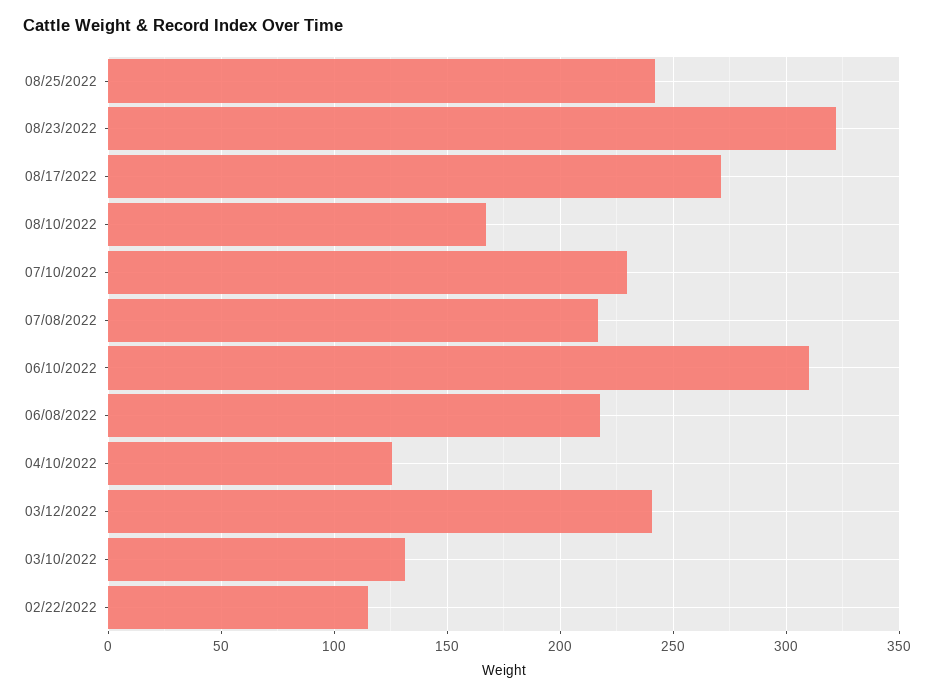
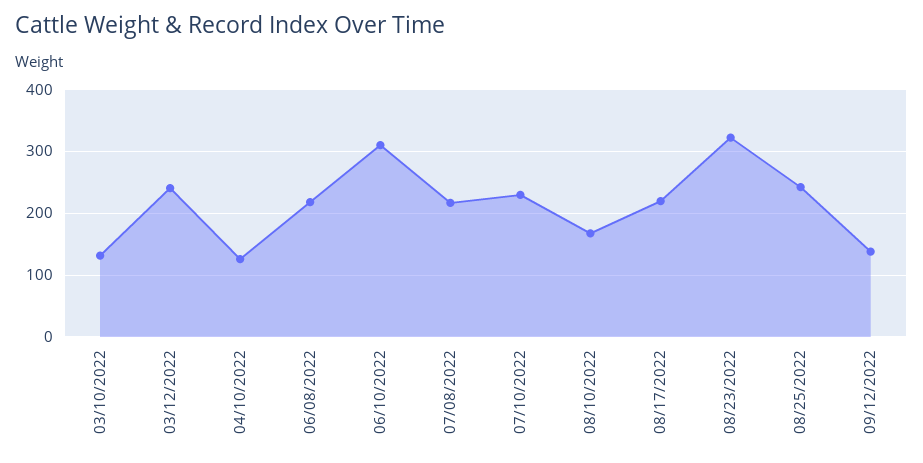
08/17/2022: 270 -> 220
02/22/2022: 115 -> none
09/12/2022: none -> 140

